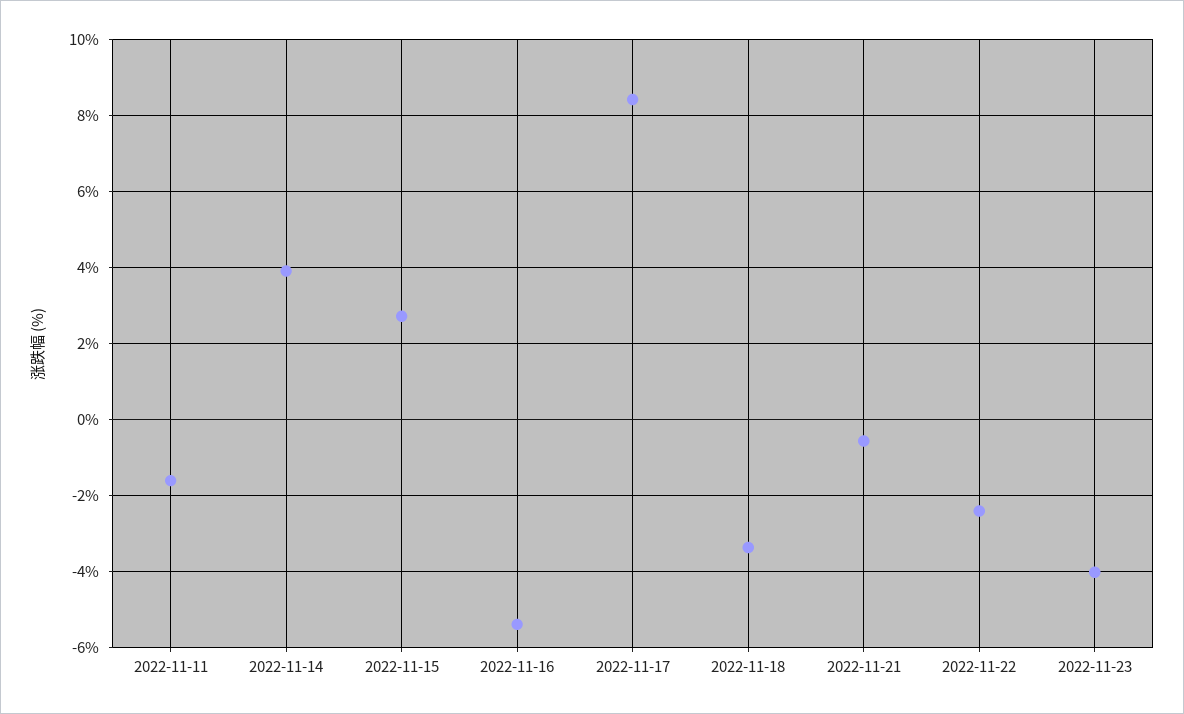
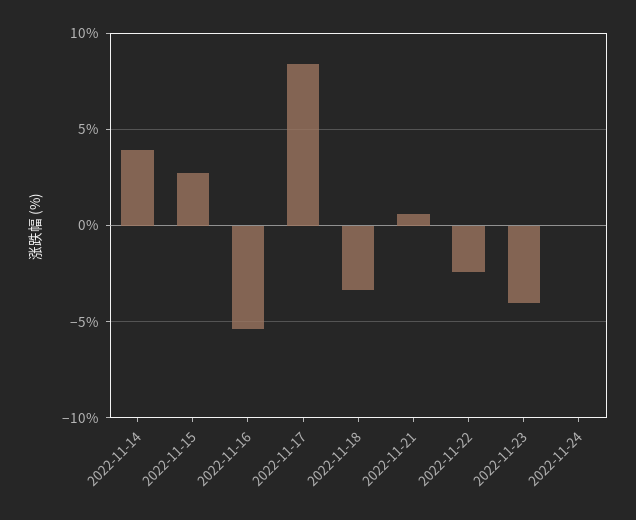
2022-11-11: -1.6 -> none
2022-11-21: -0.6 -> 0.5
2022-11-24: none -> 0

